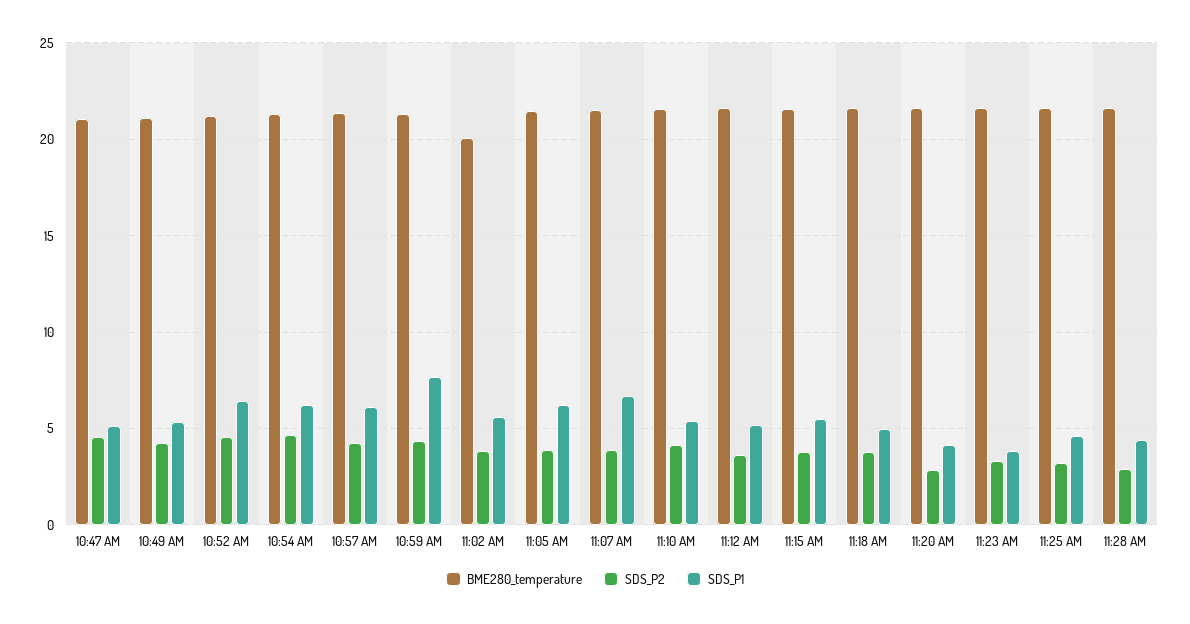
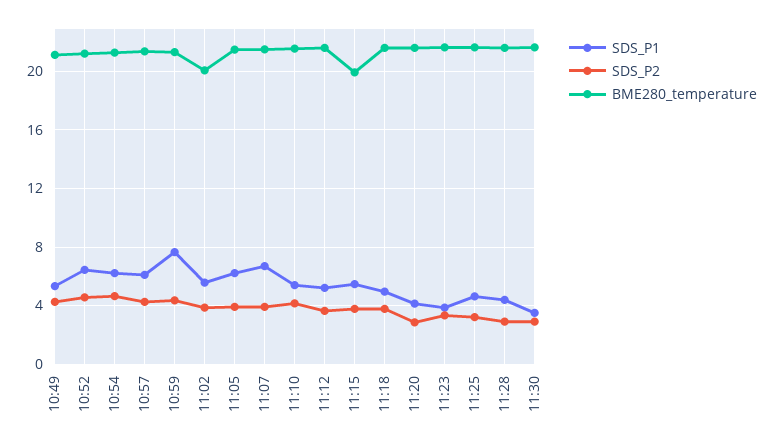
BME280_temperature, 10:47 AM: 21 -> none
SDS_P2, 10:47 AM: 4.5 -> none
SDS_P1, 10:47 AM: 5 -> none
BME280_temperature, 11:15 AM: 21.5 -> 20
SDS_P1, 11:30: none -> 3.5
SDS_P2, 11:30: none -> 3
BME280_temperature, 11:30: none -> 21.5

